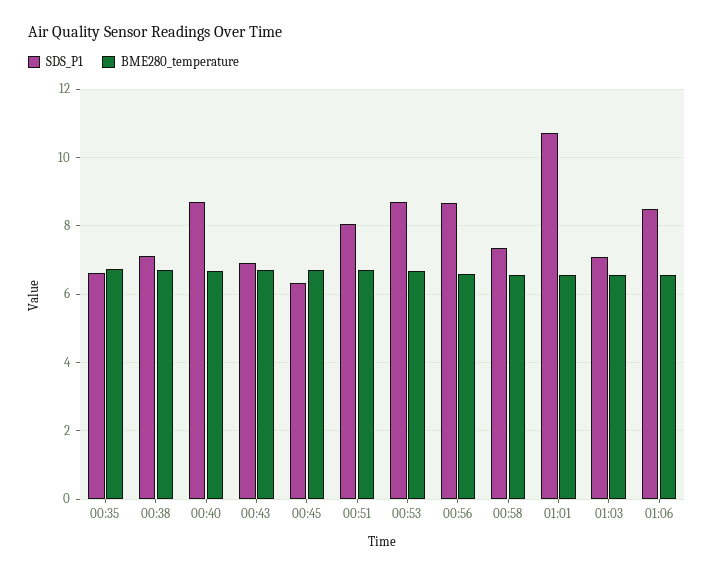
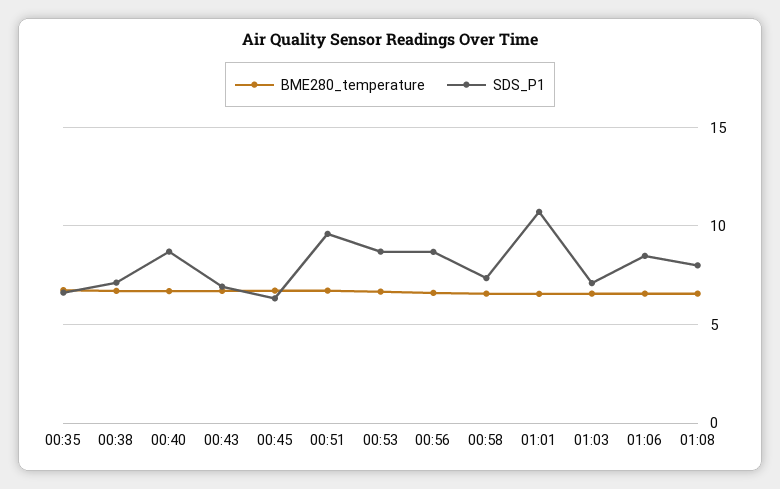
SDS_P1, 00:51: 8 -> 9.5
BME280_temperature, 01:08: none -> 6.5
SDS_P1, 01:08: none -> 8

